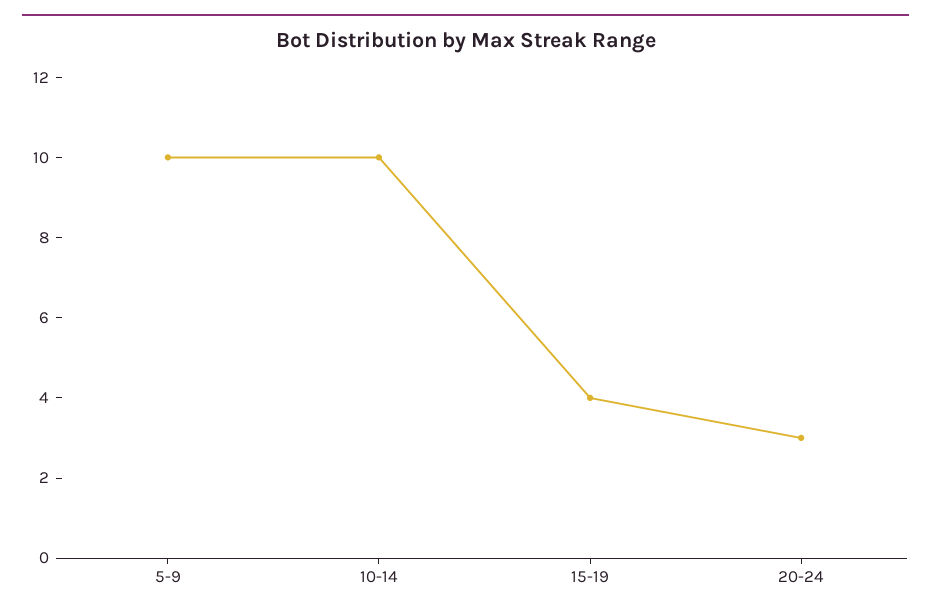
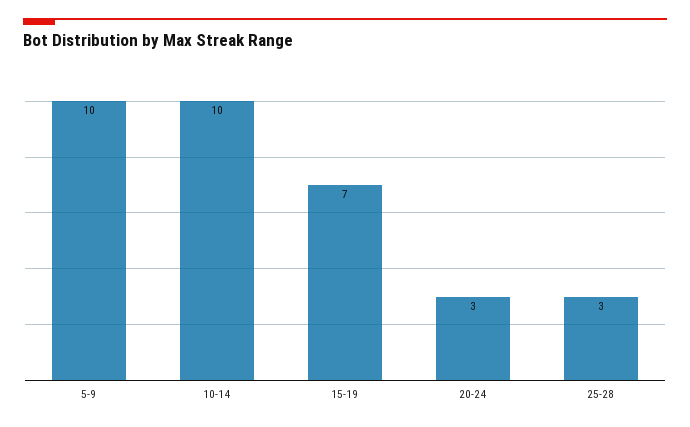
15-19: 4 -> 7
25-28: none -> 3

